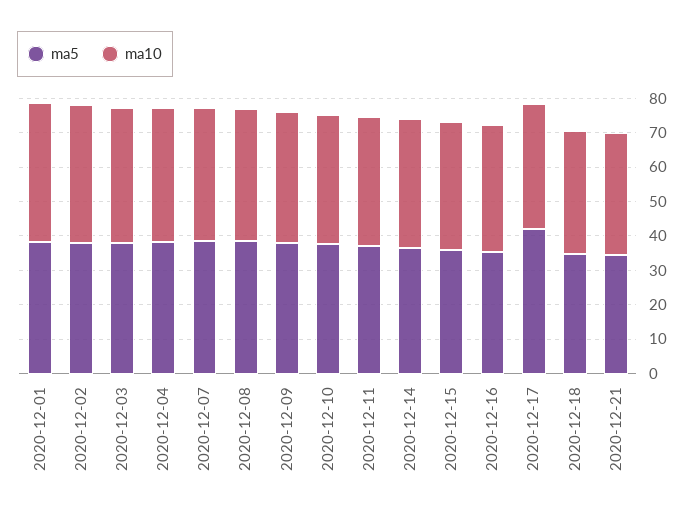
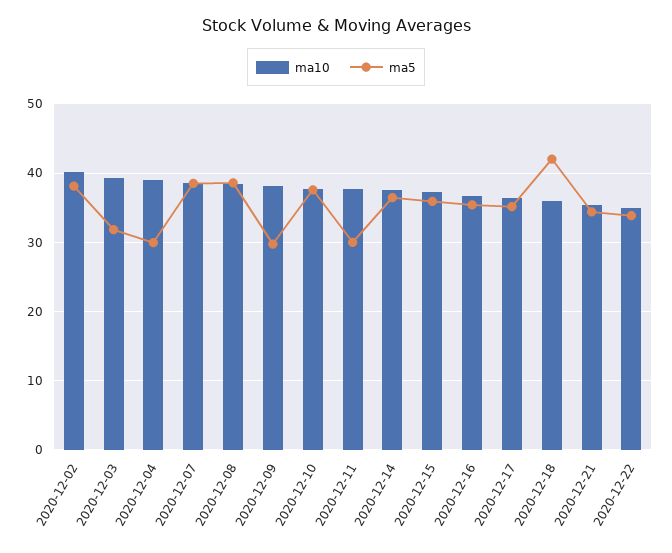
ma5, 2020-12-01: 37.5 -> none
ma10, 2020-12-01: 40 -> none
ma5, 2020-12-03: 37.5 -> 32
ma5, 2020-12-04: 37.5 -> 30
ma5, 2020-12-09: 37.5 -> 30
ma5, 2020-12-11: 37.5 -> 30
ma5, 2020-12-17: 42.5 -> 35
ma5, 2020-12-18: 35 -> 42
ma10, 2020-12-22: none -> 35
ma5, 2020-12-22: none -> 34

